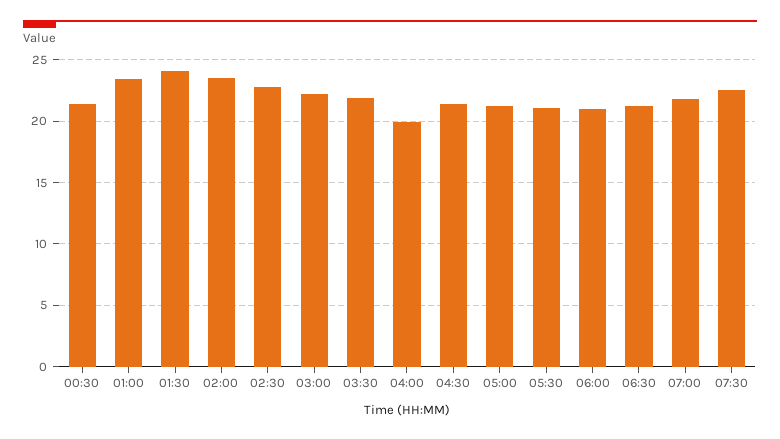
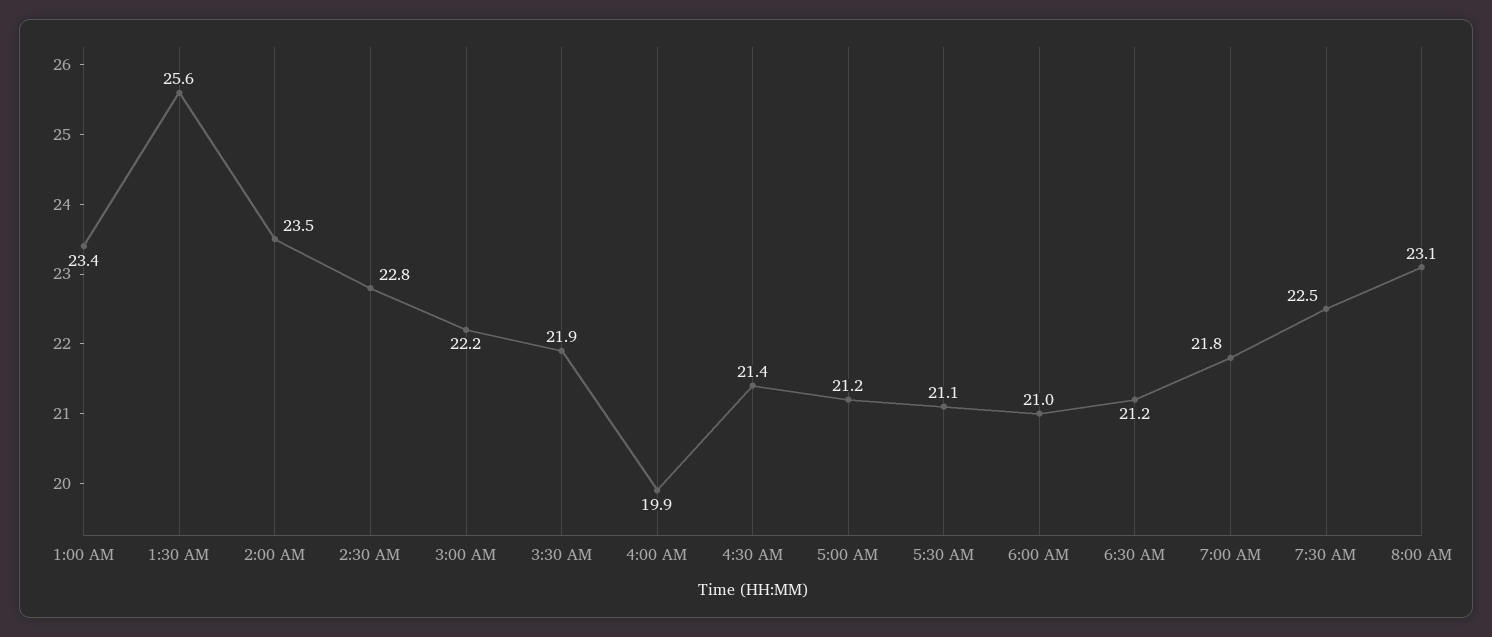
00:30: 21.5 -> none
01:30: 24 -> 25.6
8:00 AM: none -> 23.1

